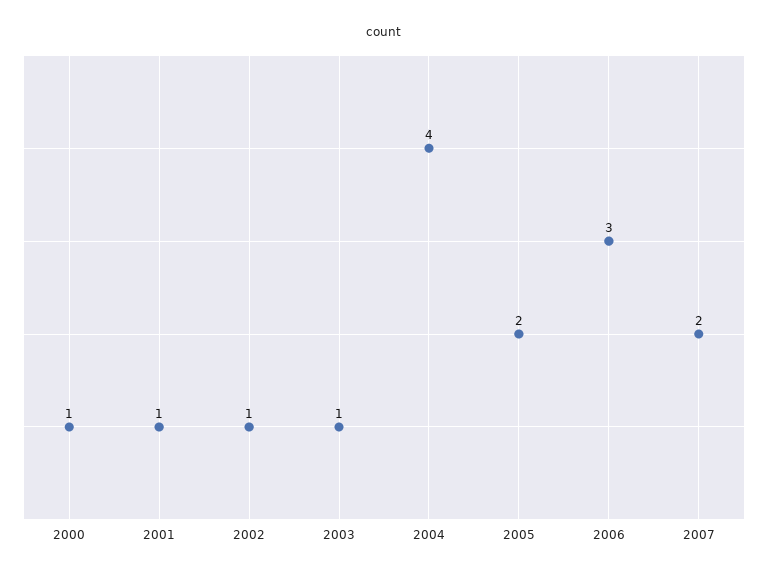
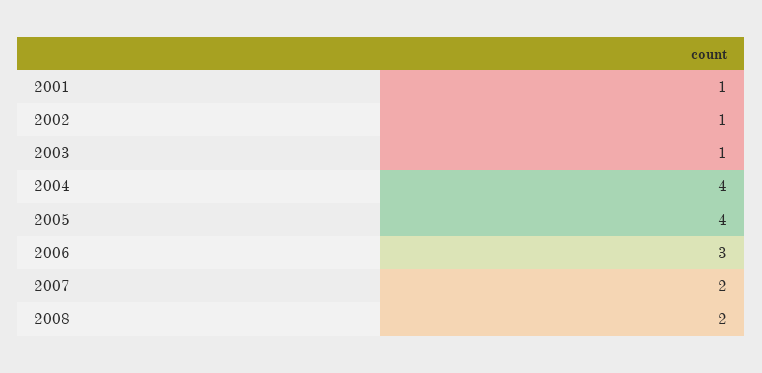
2000: 1 -> none
2005: 2 -> 4
2008: none -> 2

